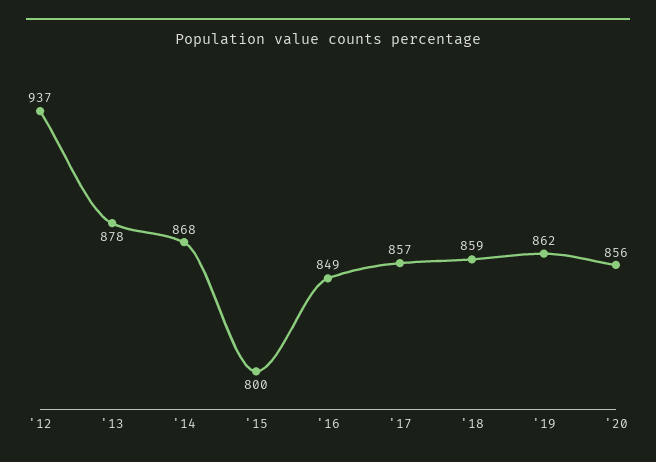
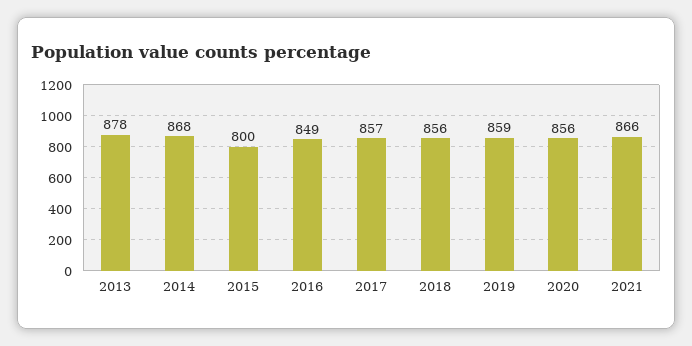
'12: 937 -> none
'18: 859 -> 856
'19: 862 -> 859
2021: none -> 866

